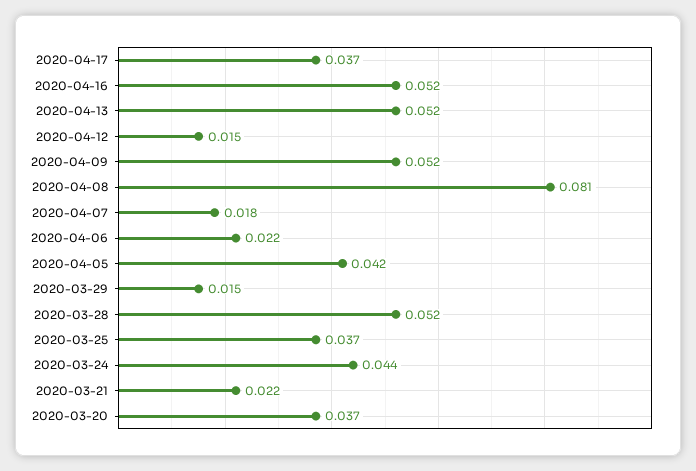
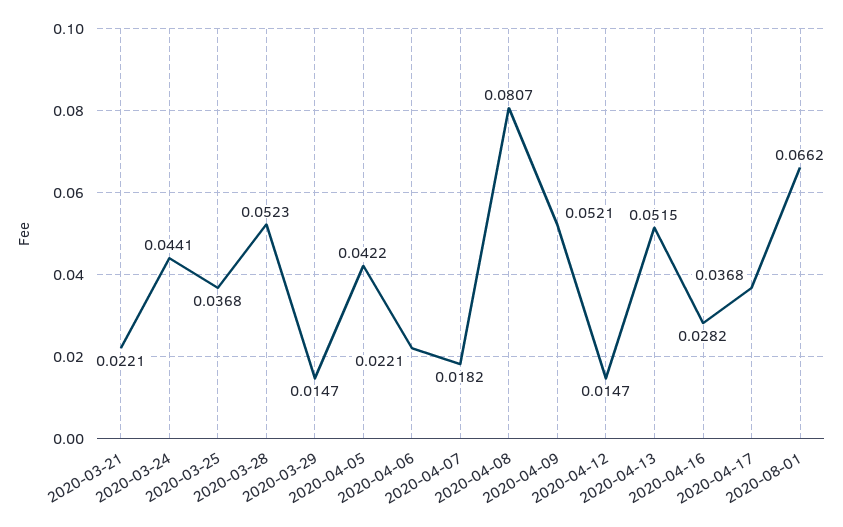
2020-04-16: 0.052 -> 0.0282
2020-03-20: 0.037 -> none
2020-08-01: none -> 0.0662

